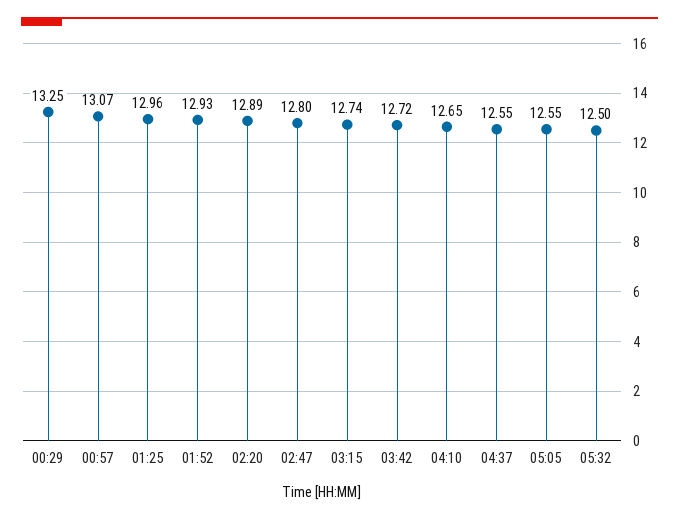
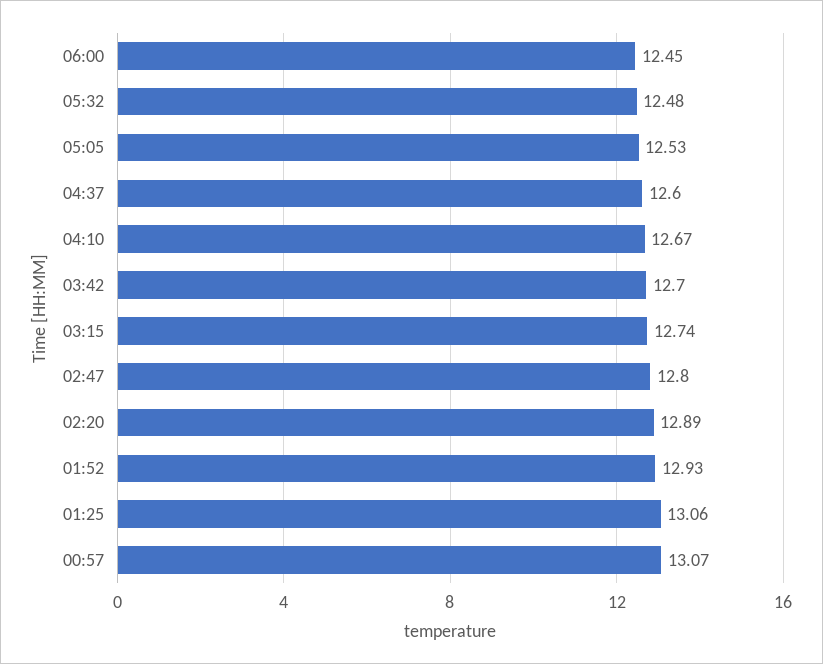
00:29: 13.25 -> none
01:25: 12.96 -> 13.06
03:42: 12.72 -> 12.7
04:10: 12.65 -> 12.67
04:37: 12.55 -> 12.6
05:05: 12.55 -> 12.53
05:32: 12.5 -> 12.48
06:00: none -> 12.45

